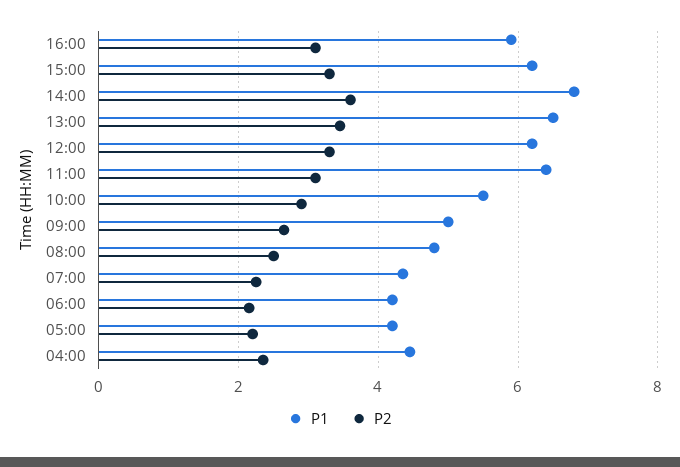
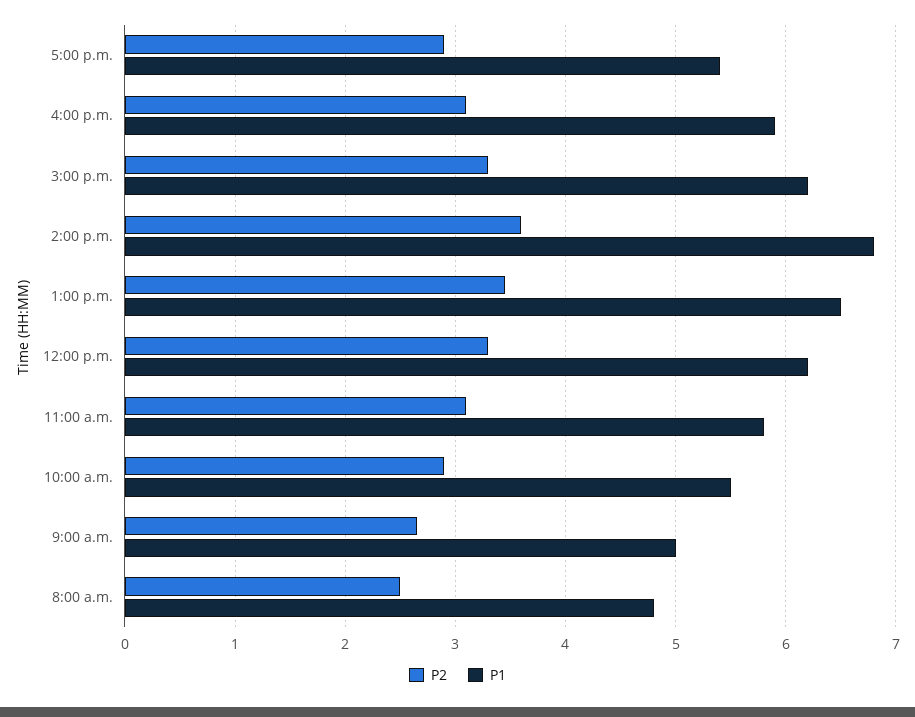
P1, 11:00: 6.4 -> 5.8
P1, 07:00: 4.4 -> none
P2, 07:00: 2.2 -> none
P1, 06:00: 4.2 -> none
P2, 06:00: 2.2 -> none
P1, 05:00: 4.2 -> none
P2, 05:00: 2.2 -> none
P1, 04:00: 4.4 -> none
P2, 04:00: 2.4 -> none
P2, 5:00 p.m.: none -> 2.9
P1, 5:00 p.m.: none -> 5.4

